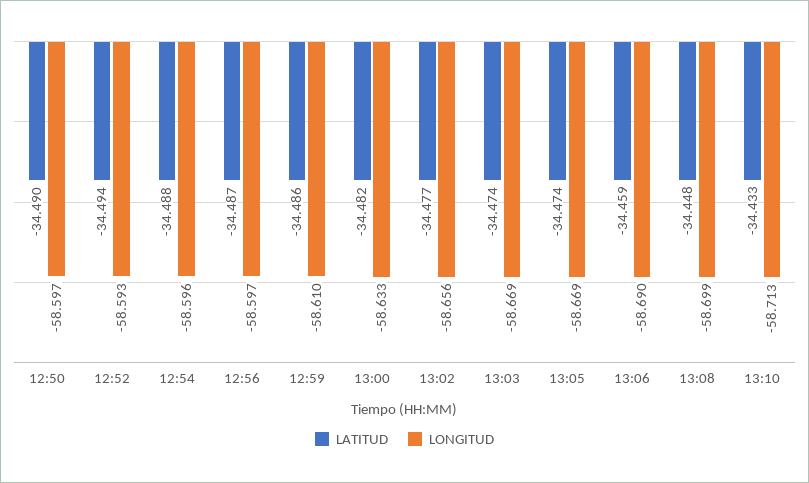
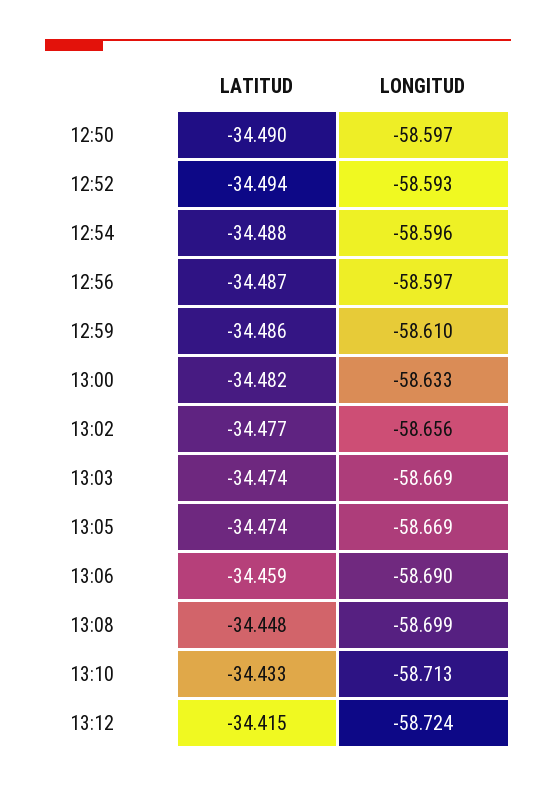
LATITUD, 13:12: none -> -34.415
LONGITUD, 13:12: none -> -58.724

